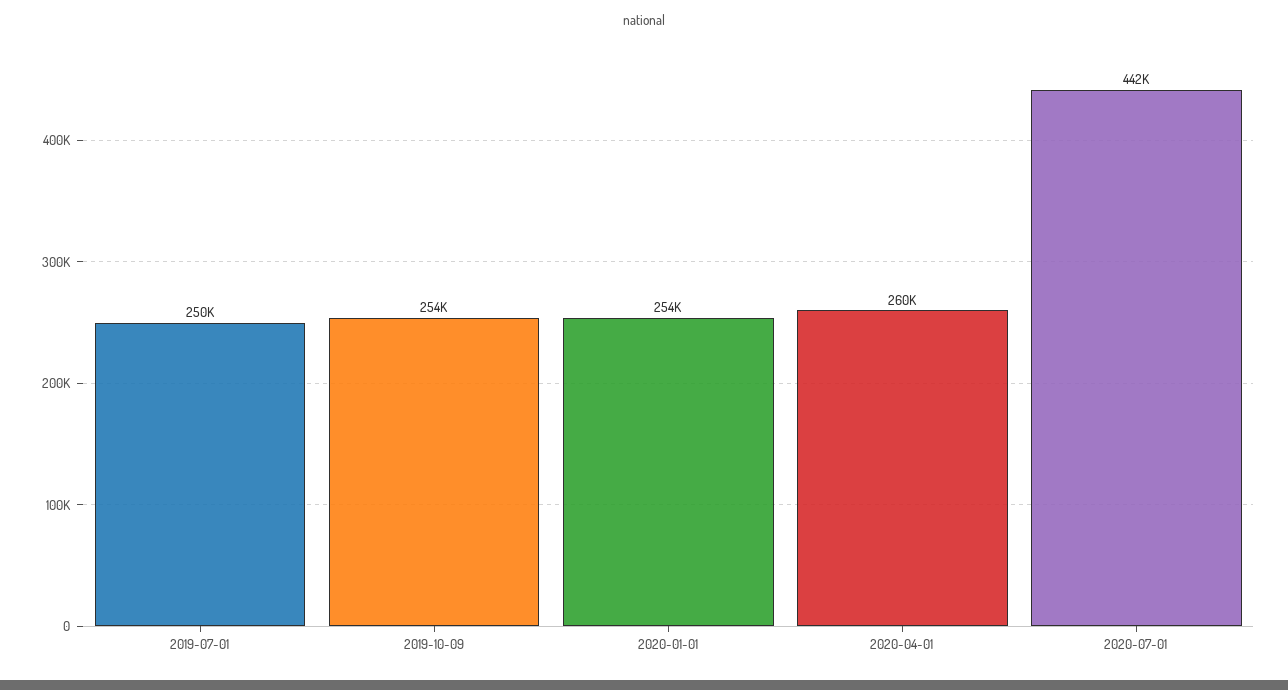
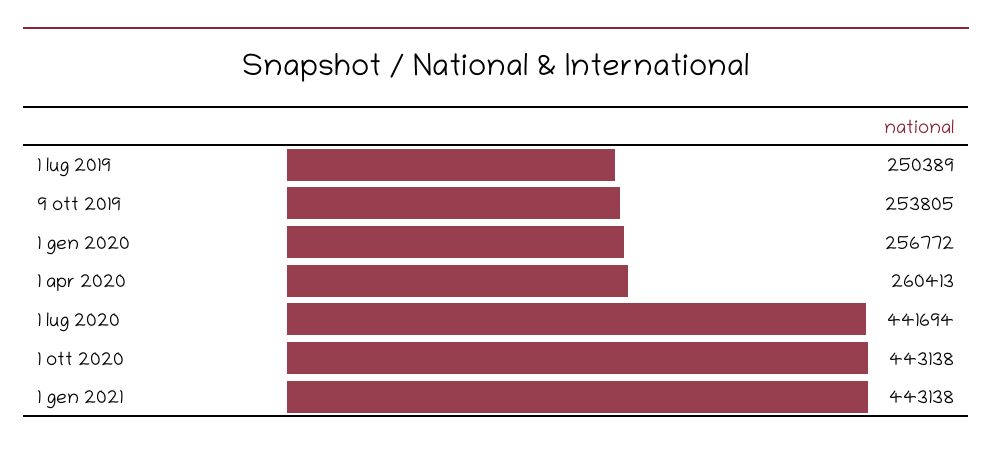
2020-01-01: 254000 -> 256772
1 ott 2020: none -> 443138
1 gen 2021: none -> 443138

